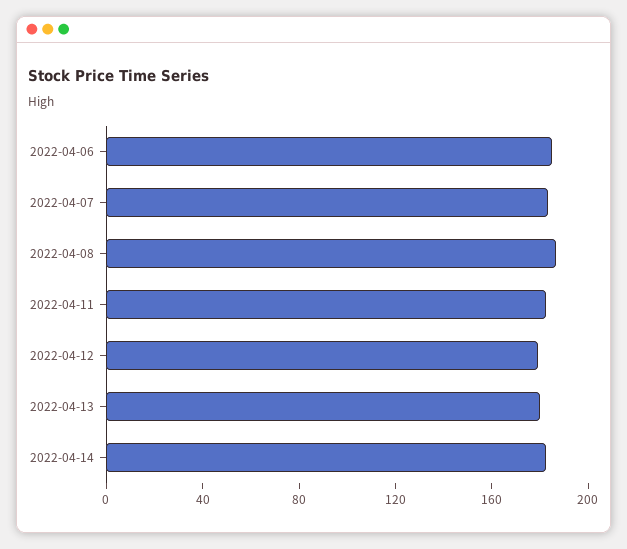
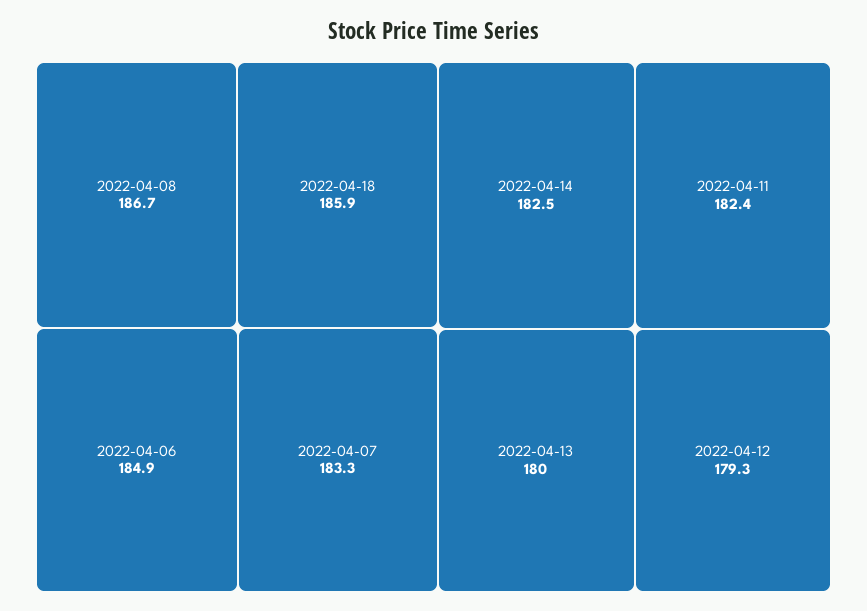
2022-04-18: none -> 185.9

